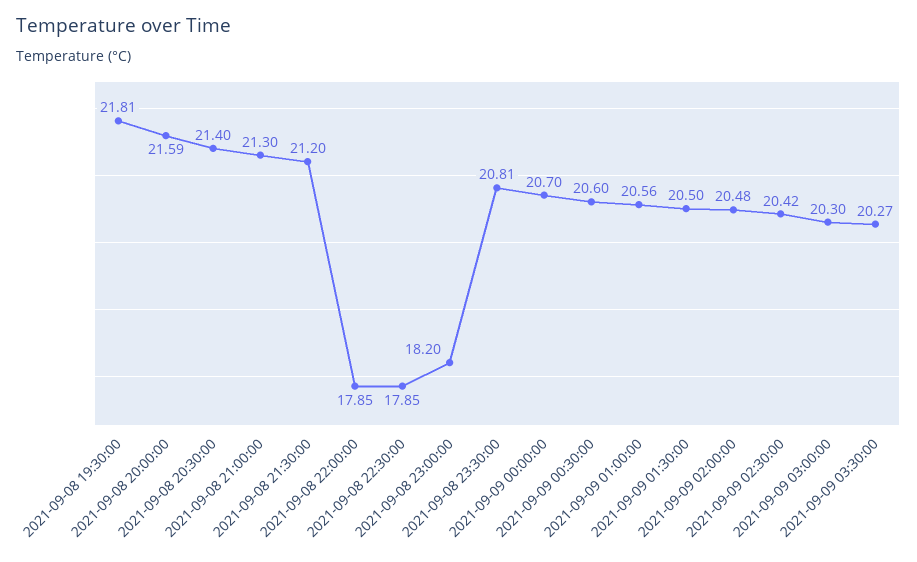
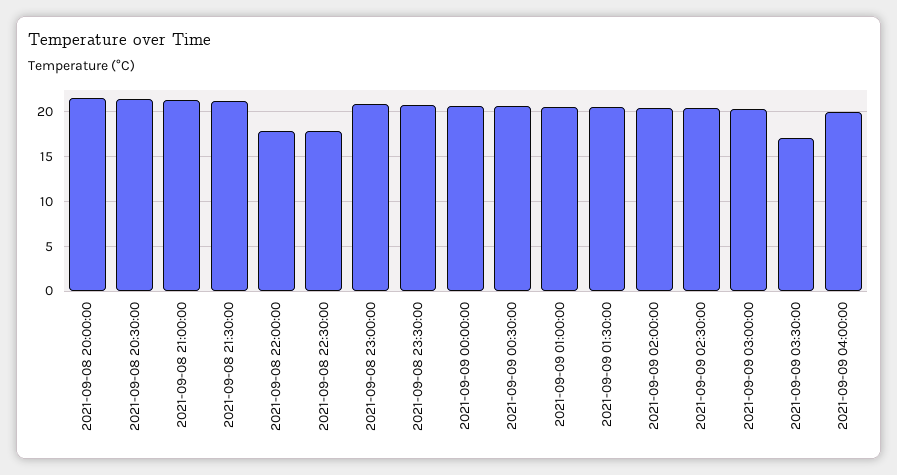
2021-09-08 19:30:00: 21.81 -> none
2021-09-08 23:00:00: 18.2 -> 21
2021-09-09 03:30:00: 20.27 -> 17
2021-09-09 04:00:00: none -> 20

